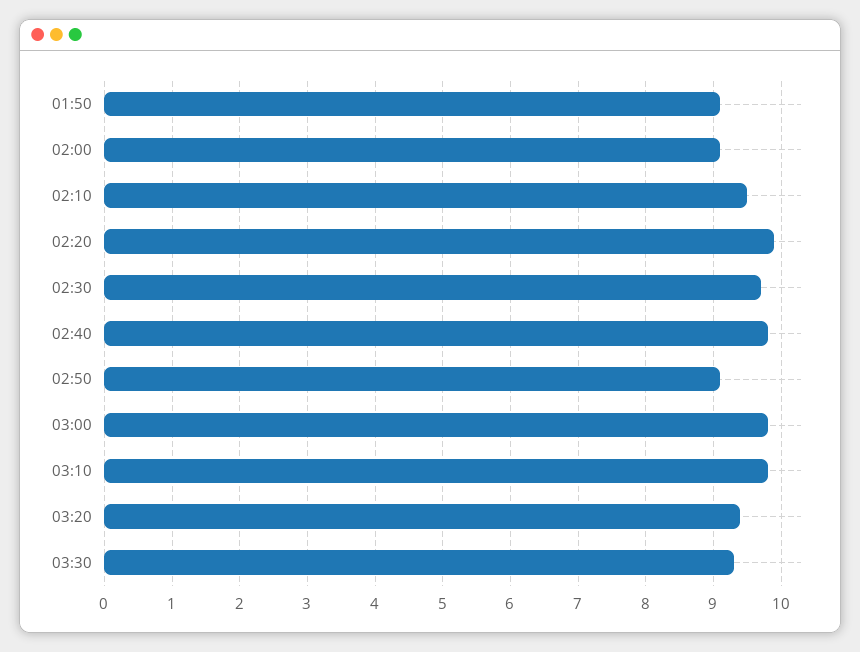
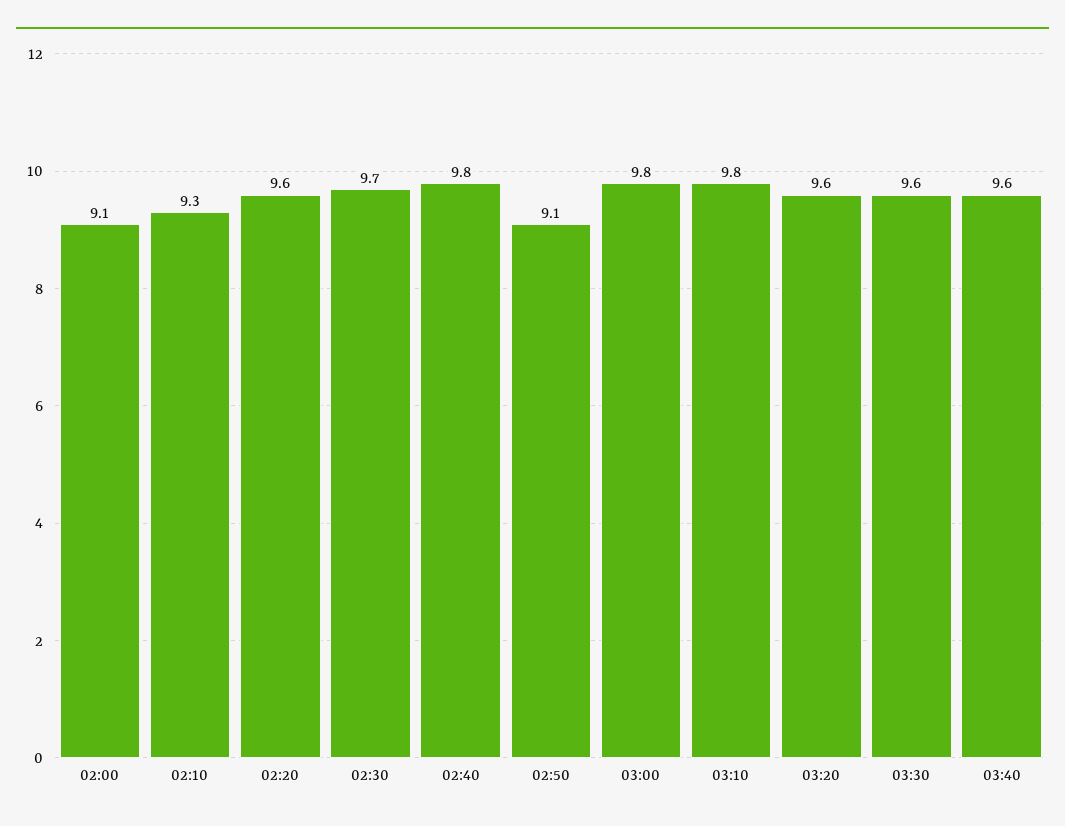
01:50: 9.1 -> none
02:10: 9.5 -> 9.3
02:20: 9.9 -> 9.6
03:20: 9.4 -> 9.6
03:30: 9.3 -> 9.6
03:40: none -> 9.6

